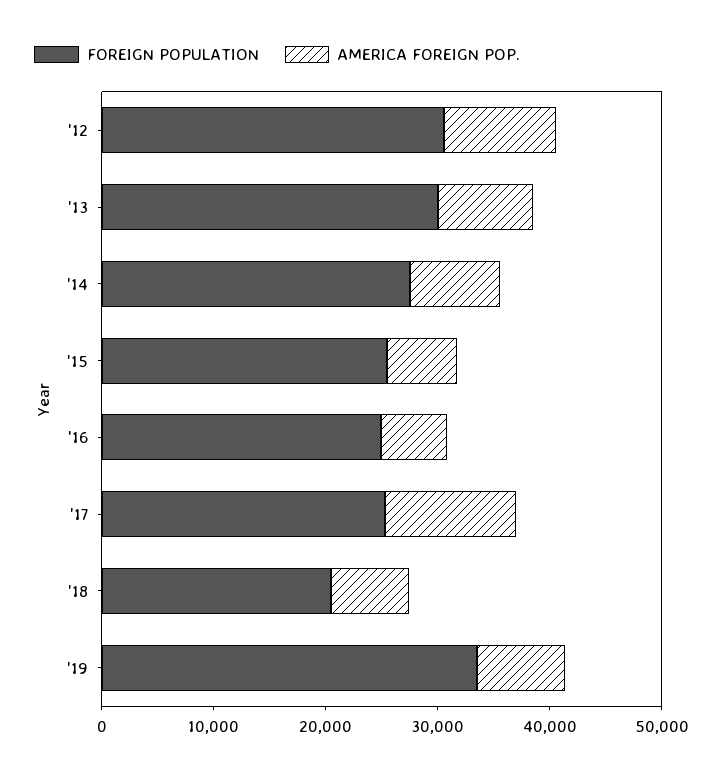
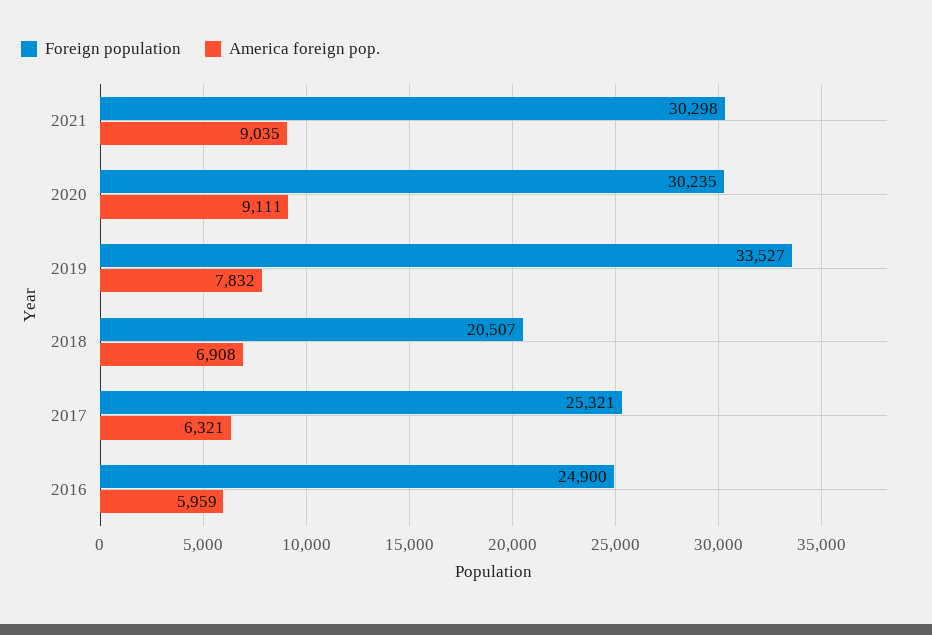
FOREIGN POPULATION, '12: 30000 -> none
AMERICA FOREIGN POP., '12: 10000 -> none
FOREIGN POPULATION, '13: 30000 -> none
AMERICA FOREIGN POP., '13: 8000 -> none
FOREIGN POPULATION, '14: 28000 -> none
AMERICA FOREIGN POP., '14: 8000 -> none
FOREIGN POPULATION, '15: 26000 -> none
AMERICA FOREIGN POP., '15: 6000 -> none
AMERICA FOREIGN POP., '17: 12000 -> 6321
FOREIGN POPULATION, 2021: none -> 30298
AMERICA FOREIGN POP., 2021: none -> 9035
FOREIGN POPULATION, 2020: none -> 30235
AMERICA FOREIGN POP., 2020: none -> 9111

